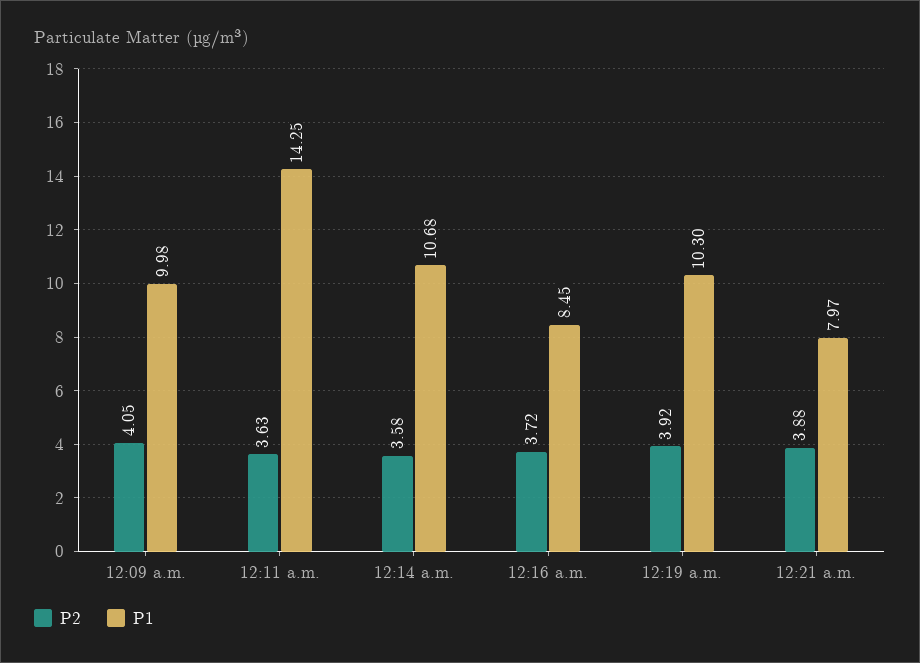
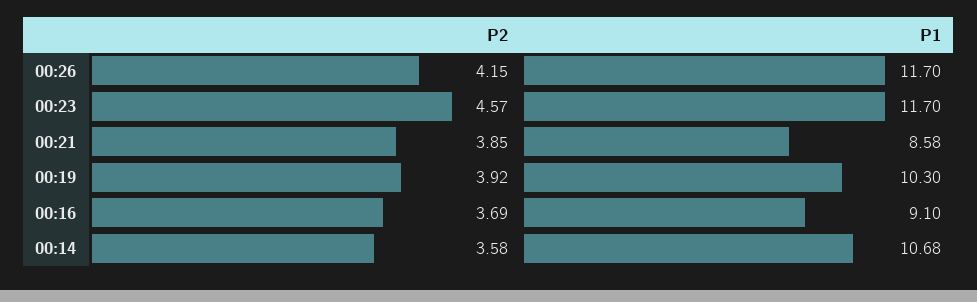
P2, 12:09 a.m.: 4.05 -> none
P1, 12:09 a.m.: 9.98 -> none
P2, 12:11 a.m.: 3.63 -> none
P1, 12:11 a.m.: 14.25 -> none
P2, 12:16 a.m.: 3.72 -> 3.69
P1, 12:16 a.m.: 8.45 -> 9.1
P2, 12:21 a.m.: 3.88 -> 3.85
P1, 12:21 a.m.: 7.97 -> 8.58
P2, 00:26: none -> 4.15
P1, 00:26: none -> 11.7
P2, 00:23: none -> 4.57
P1, 00:23: none -> 11.7

